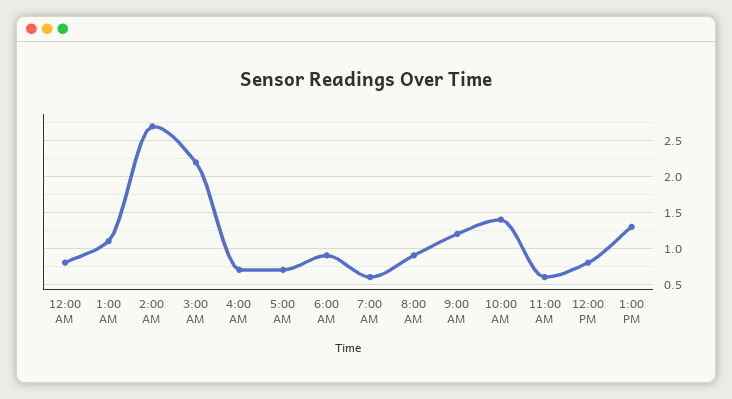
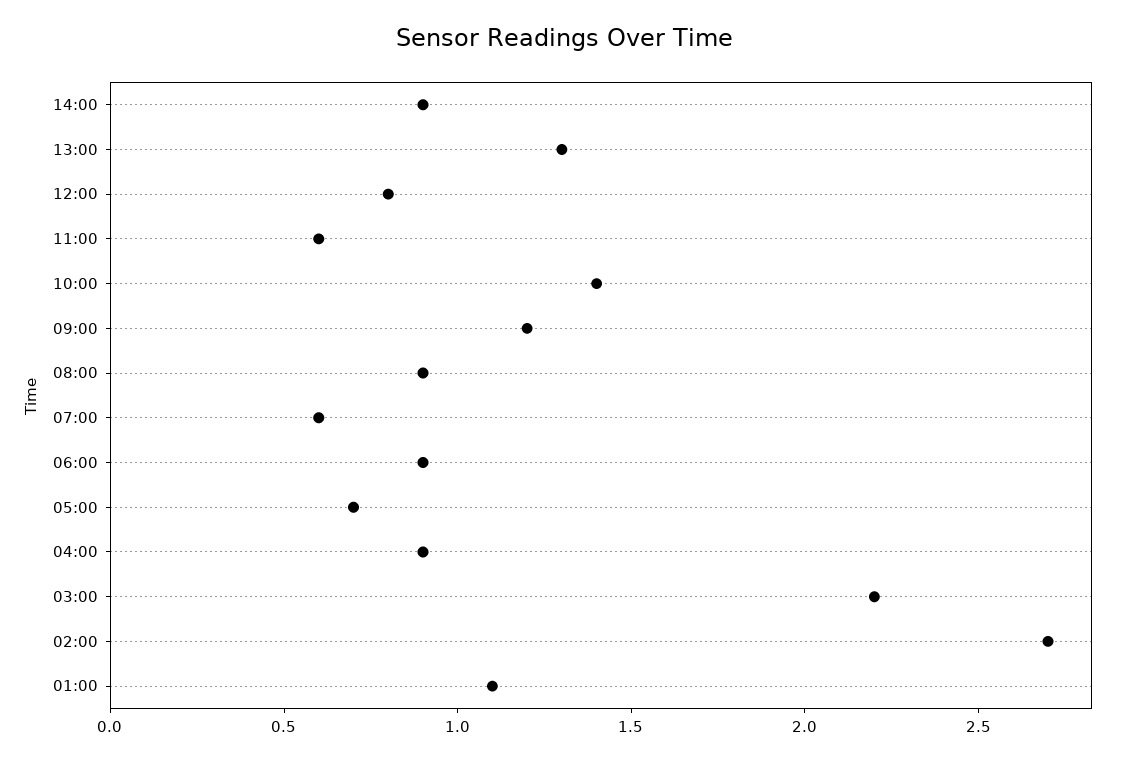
12:00 AM: 0.8 -> none
4:00 AM: 0.7 -> 0.9
14:00: none -> 0.9

